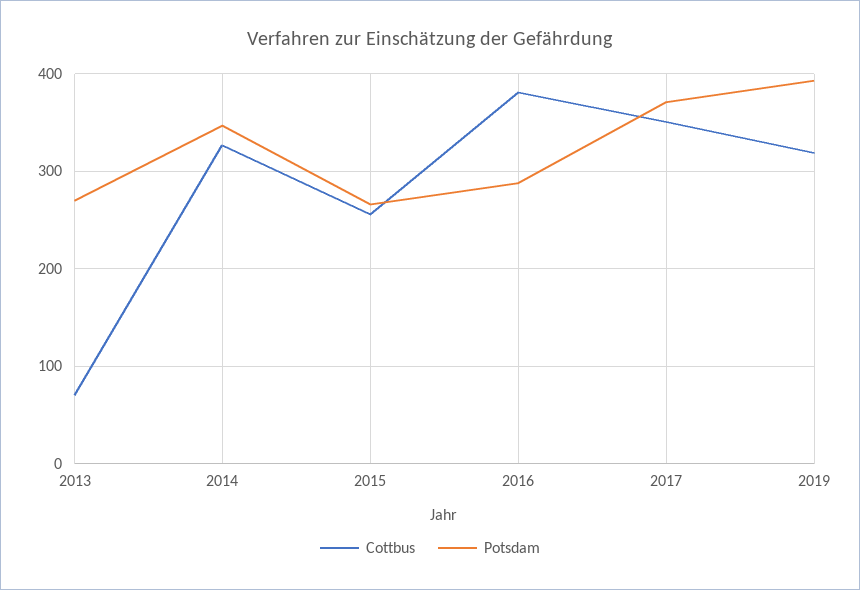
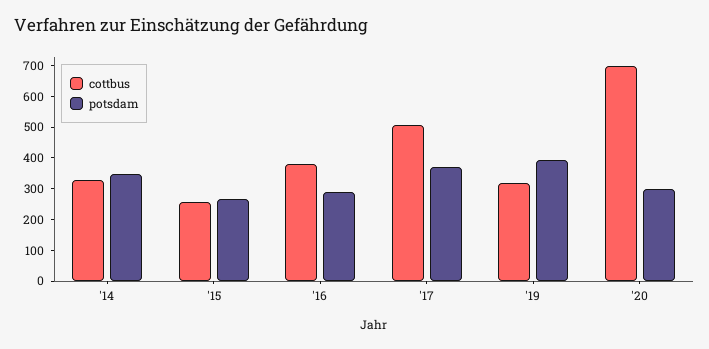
Cottbus, 2013: 70 -> none
Potsdam, 2013: 270 -> none
Cottbus, 2017: 350 -> 500
Cottbus, '20: none -> 700
Potsdam, '20: none -> 300

